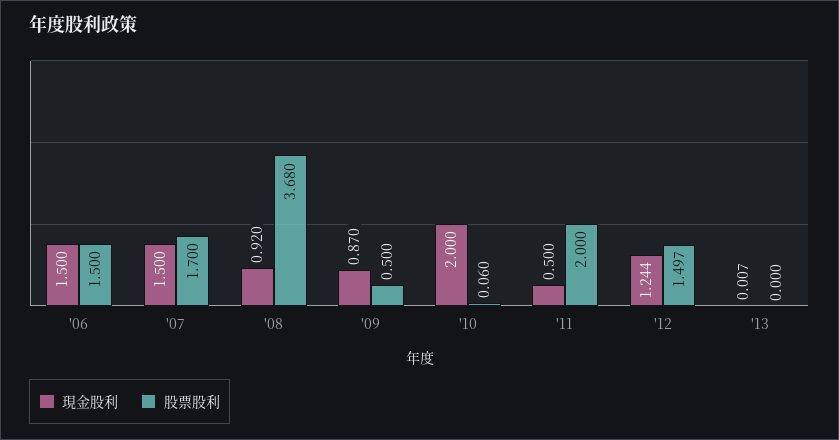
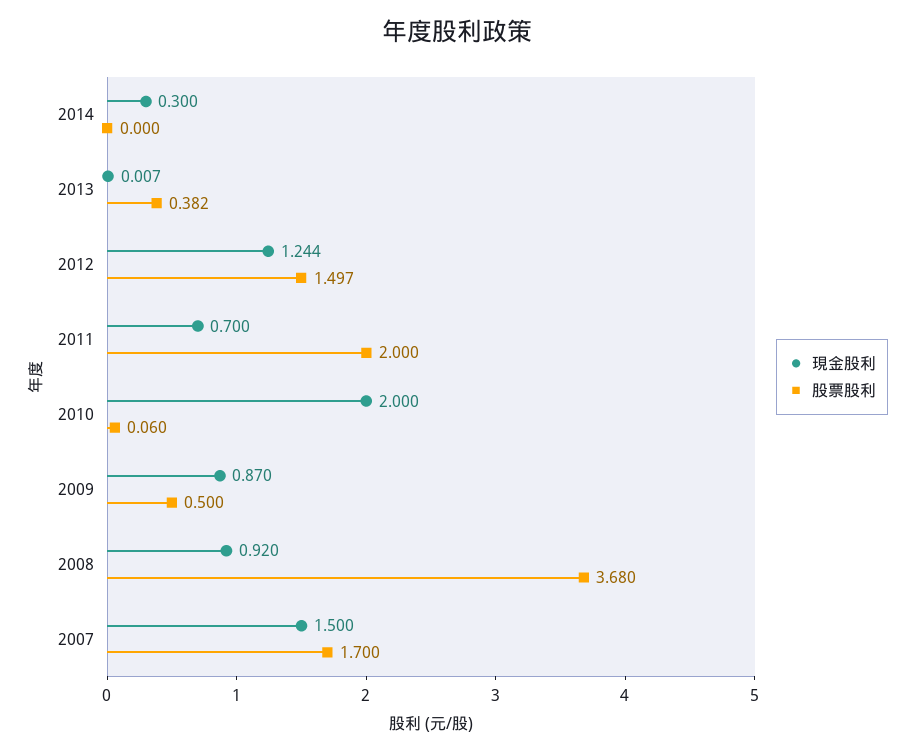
現金股利, '06: 1.5 -> none
股票股利, '06: 1.5 -> none
現金股利, '11: 0.5 -> 0.7
股票股利, '13: 0 -> 0.382
現金股利, 2014: none -> 0.3
股票股利, 2014: none -> 0

